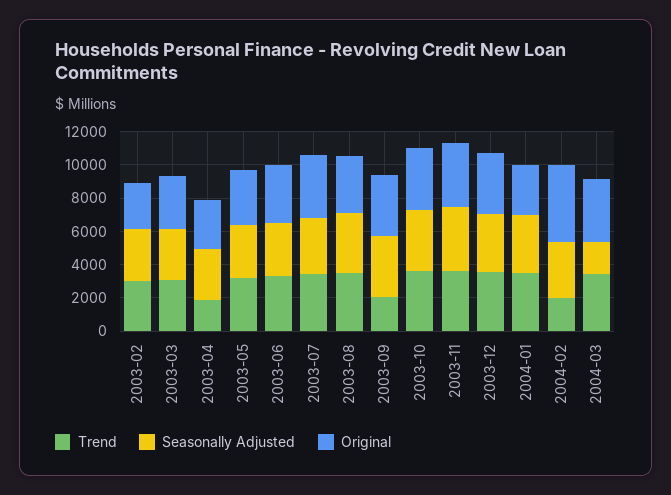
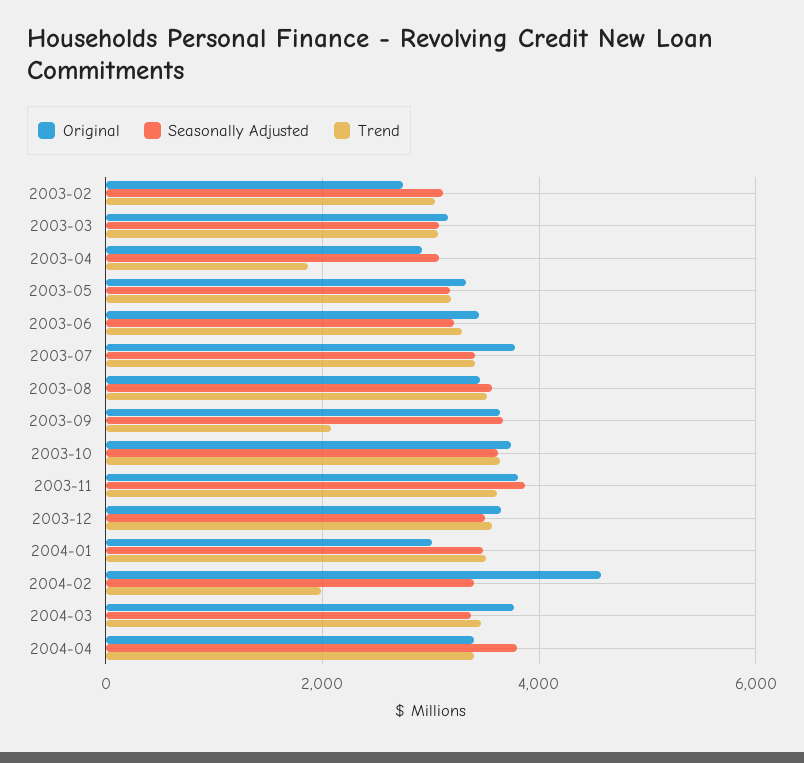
Seasonally Adjusted, 2004-03: 2000 -> 3400
Original, 2004-04: none -> 3400
Seasonally Adjusted, 2004-04: none -> 3800
Trend, 2004-04: none -> 3400

